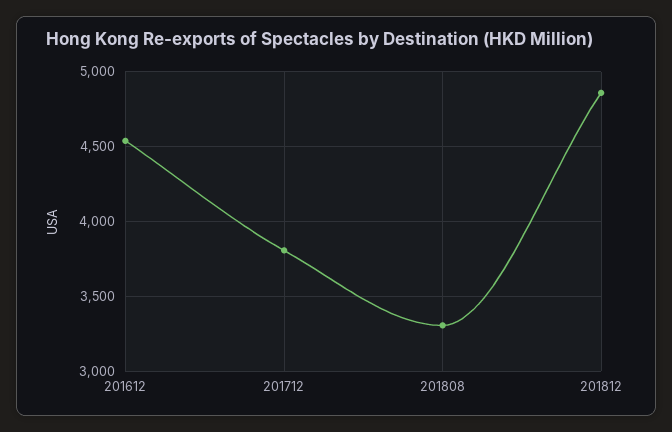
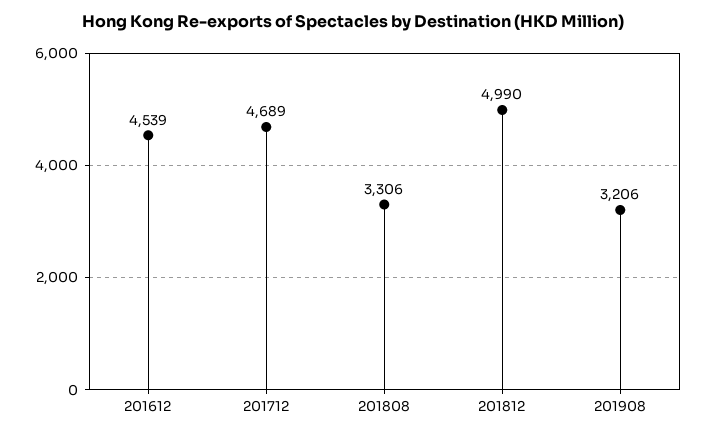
201712: 3800 -> 4689
201812: 4850 -> 4990
201908: none -> 3206

